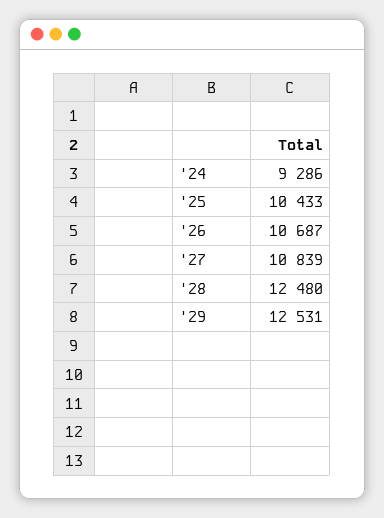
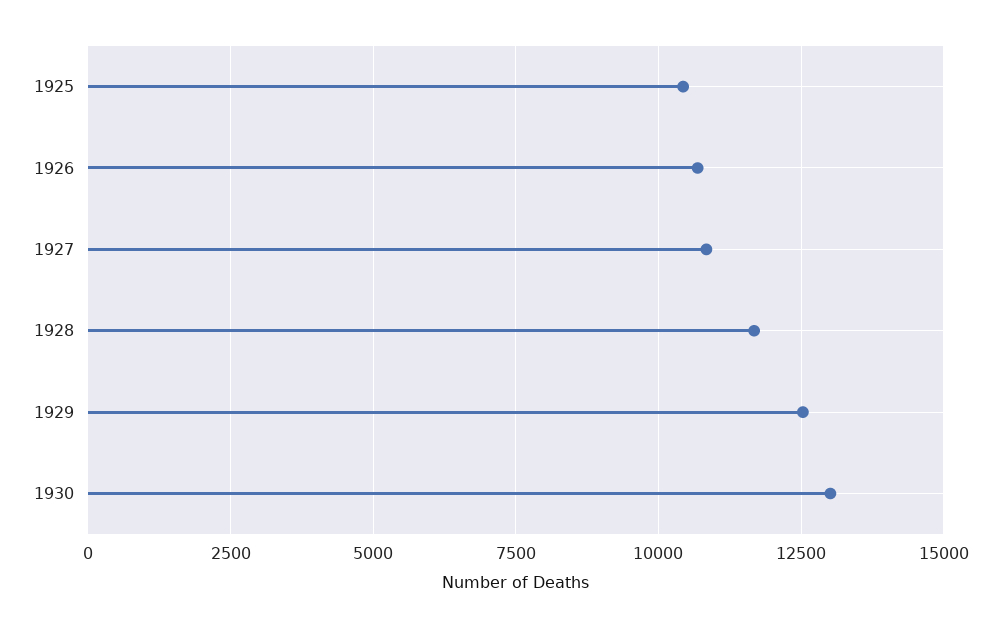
'24: 9286 -> none
'28: 12480 -> 11750
1930: none -> 13000

